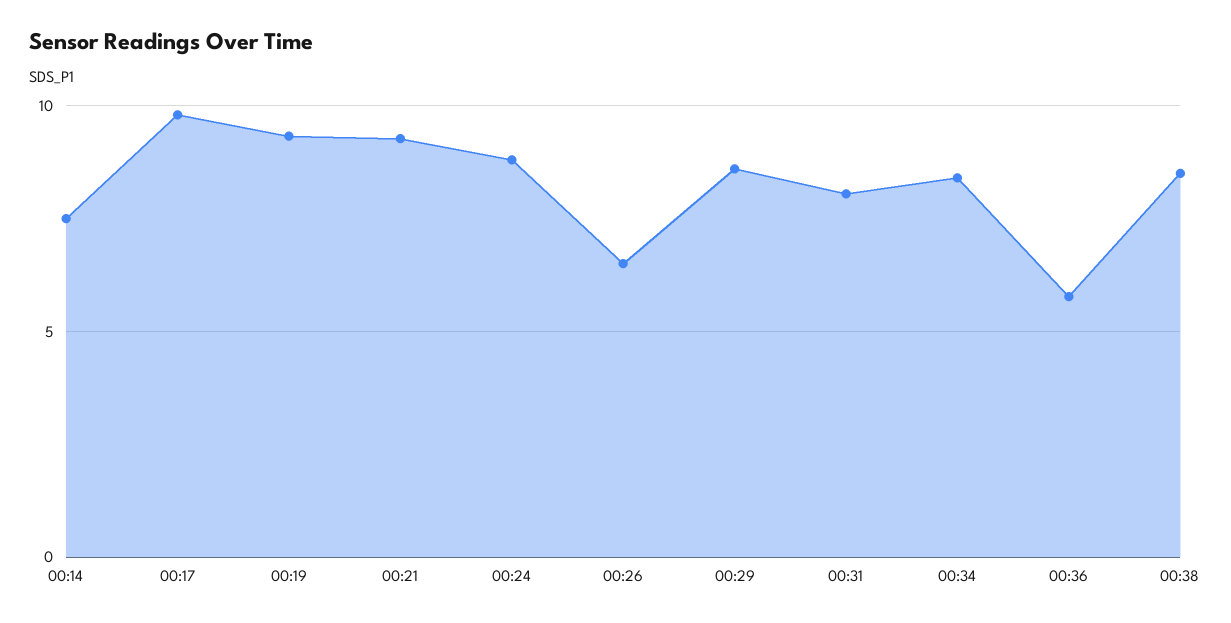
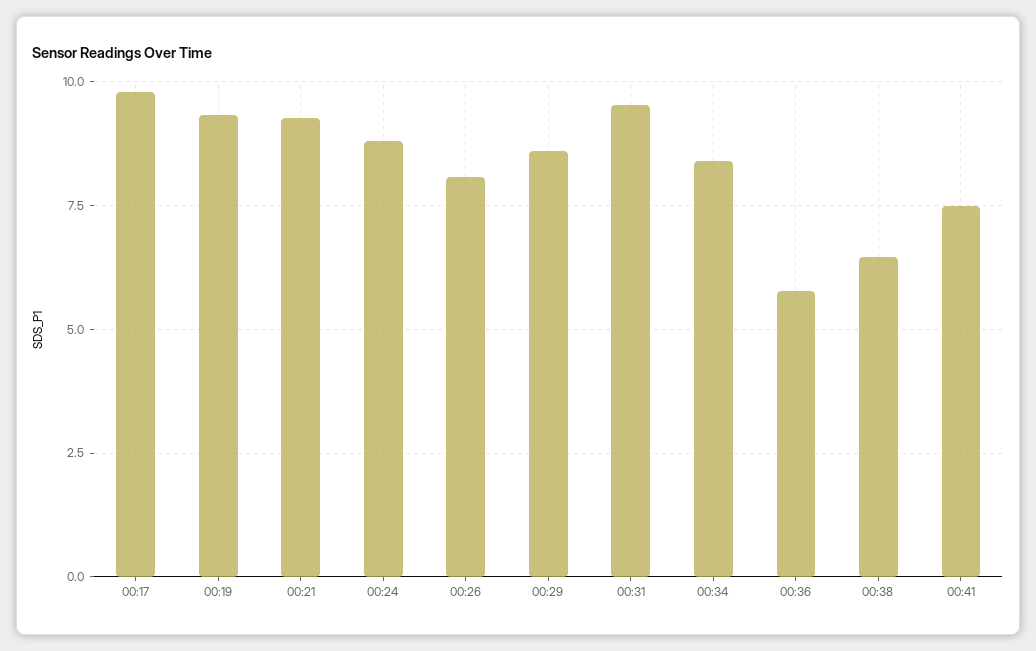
00:14: 7.5 -> none
00:26: 6.5 -> 8
00:31: 8 -> 9.5
00:38: 8.5 -> 6.5
00:41: none -> 7.5

